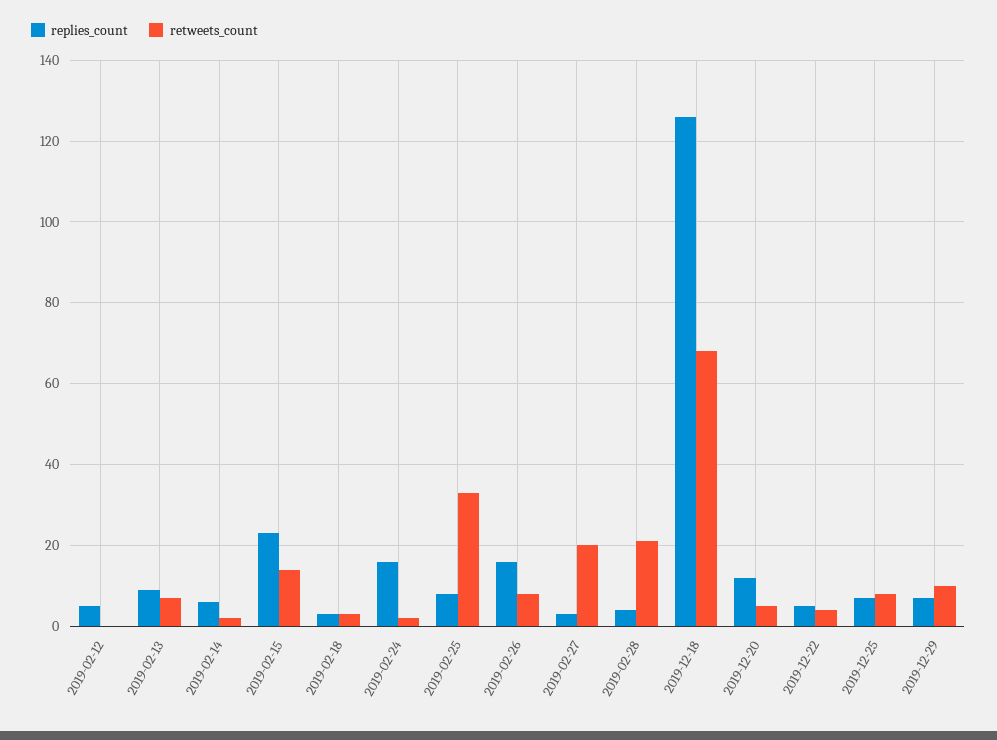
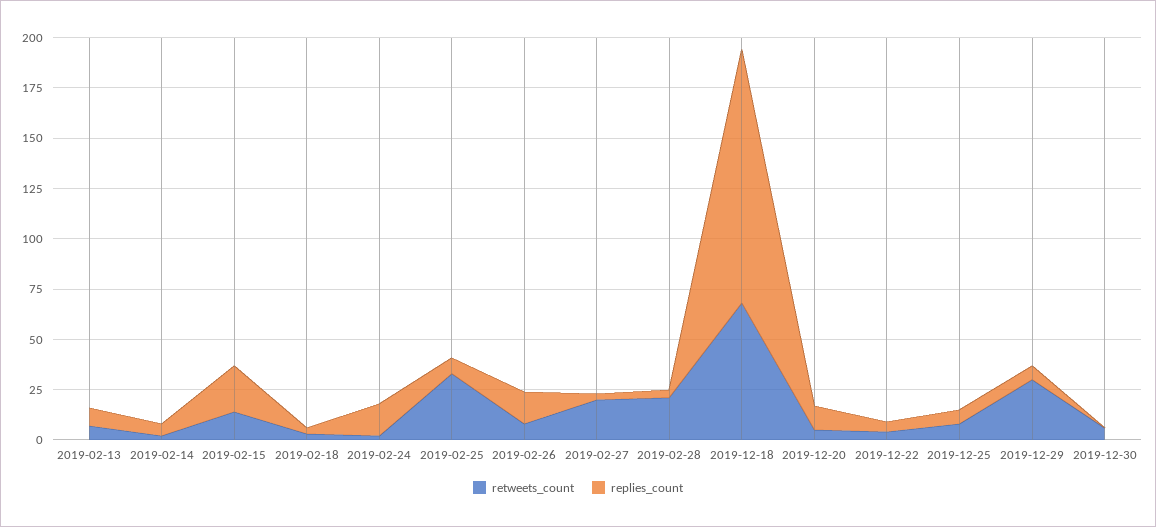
replies_count, 2019-02-12: 5 -> none
retweets_count, 2019-02-12: 0 -> none
retweets_count, 2019-12-29: 10 -> 30
retweets_count, 2019-12-30: none -> 5
replies_count, 2019-12-30: none -> 0

